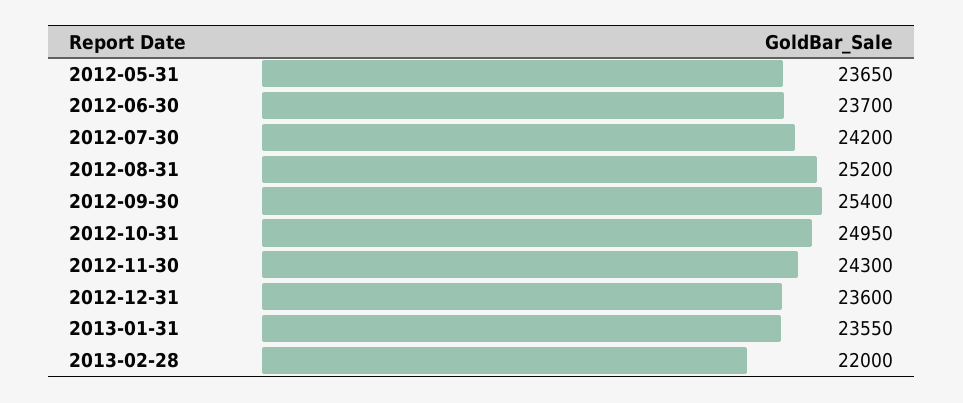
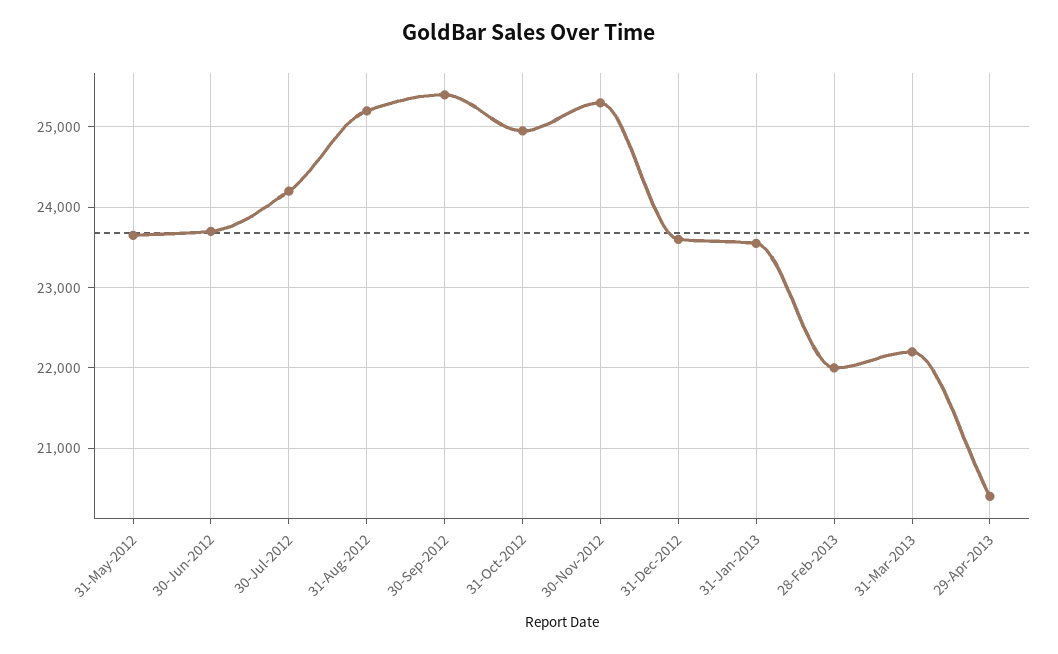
2012-11-30: 24300 -> 25300
31-Mar-2013: none -> 22200
29-Apr-2013: none -> 20400

